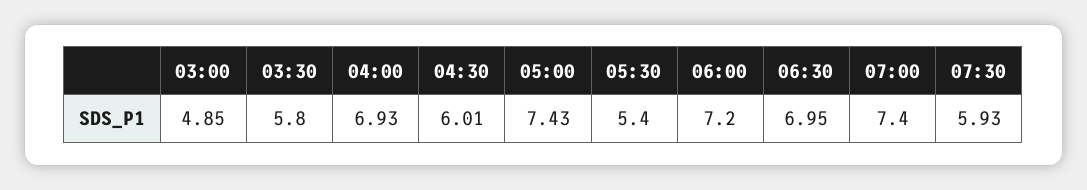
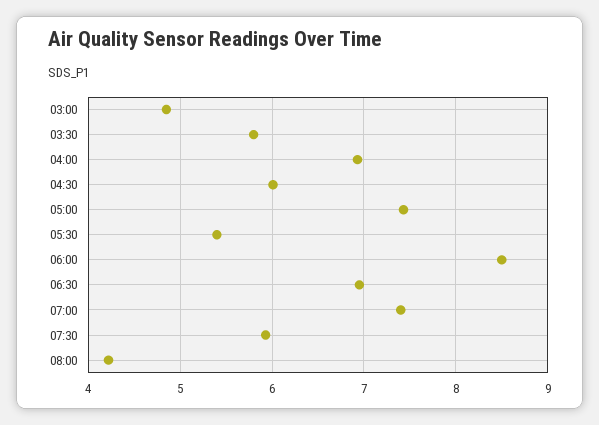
06:00: 7.2 -> 8.5
08:00: none -> 4.2

